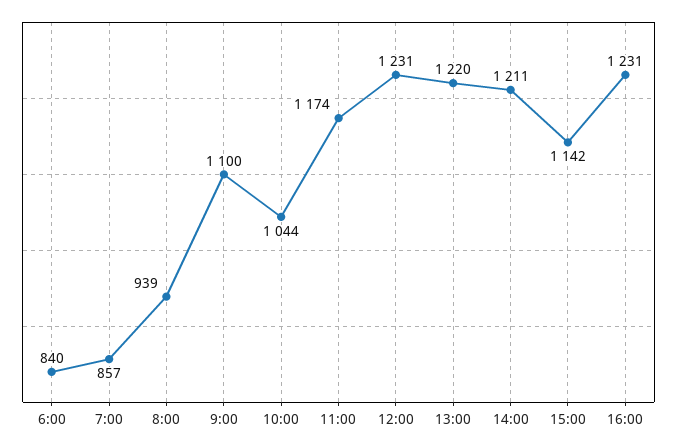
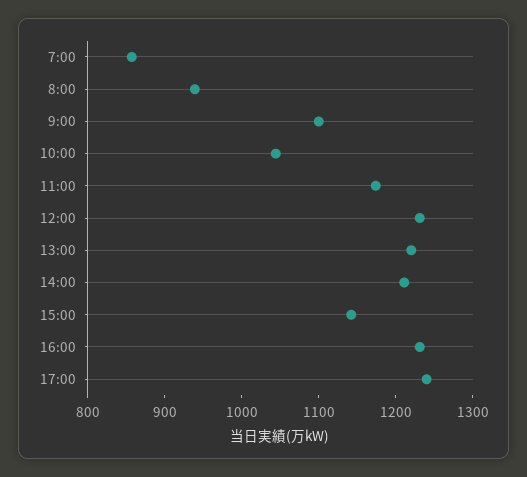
6:00: 840 -> none
17:00: none -> 1240

